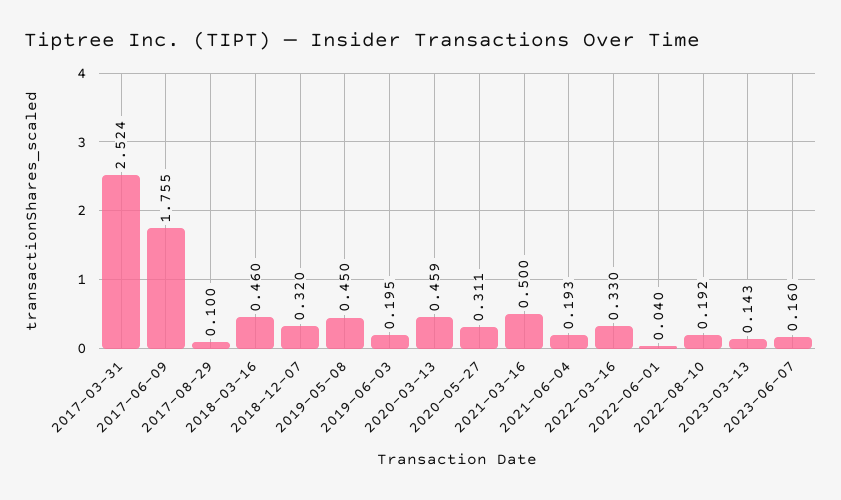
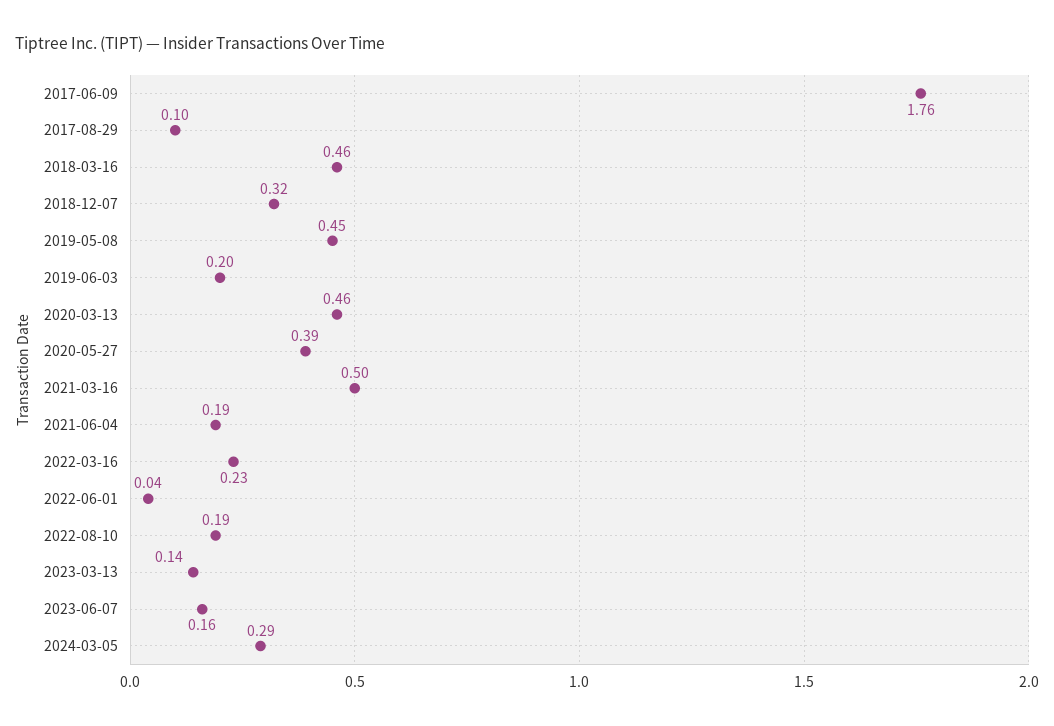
2017-03-31: 2.524 -> none
2020-05-27: 0.311 -> 0.39
2022-03-16: 0.33 -> 0.23
2024-03-05: none -> 0.29

